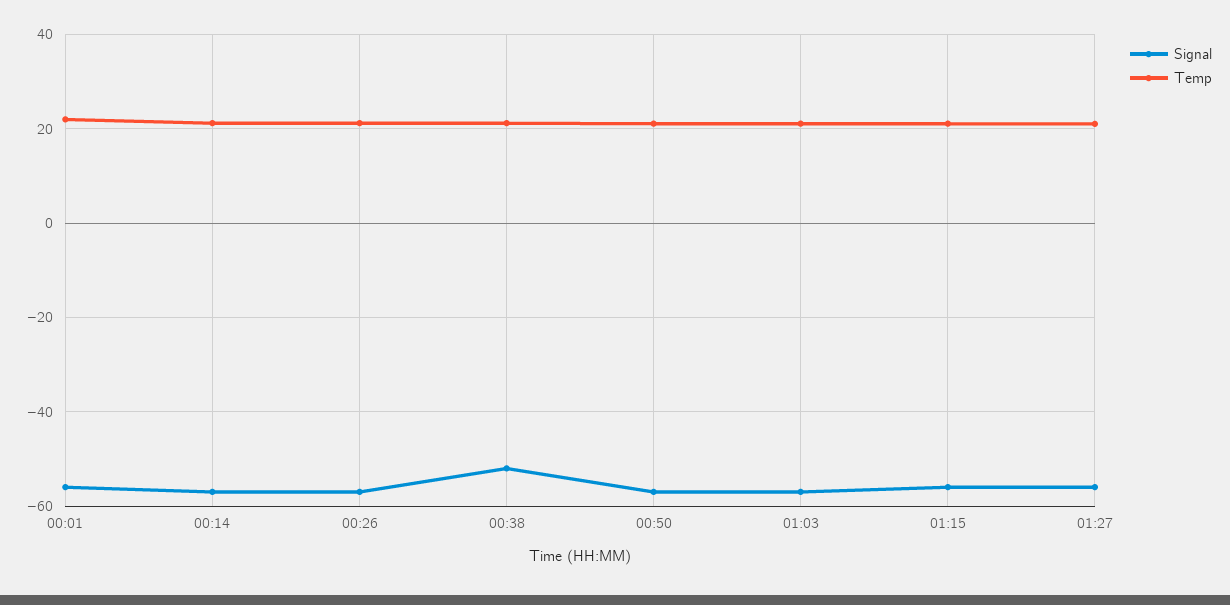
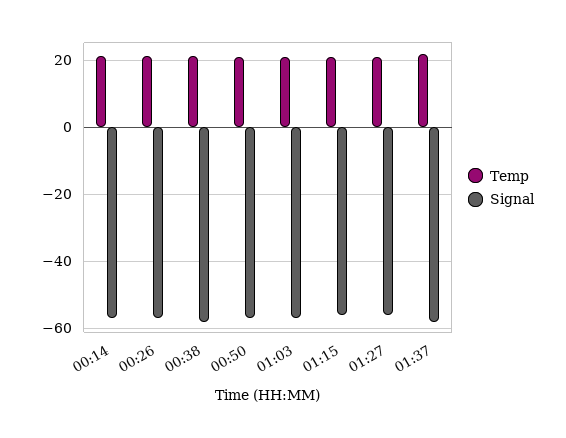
Signal, 00:01: -56 -> none
Temp, 00:01: 22 -> none
Signal, 00:38: -52 -> -58
Temp, 01:37: none -> 22
Signal, 01:37: none -> -58

